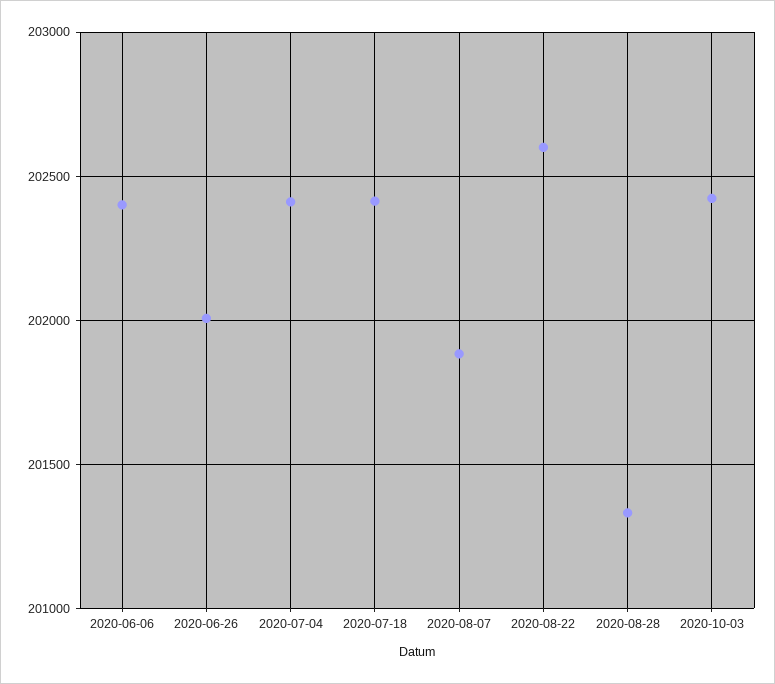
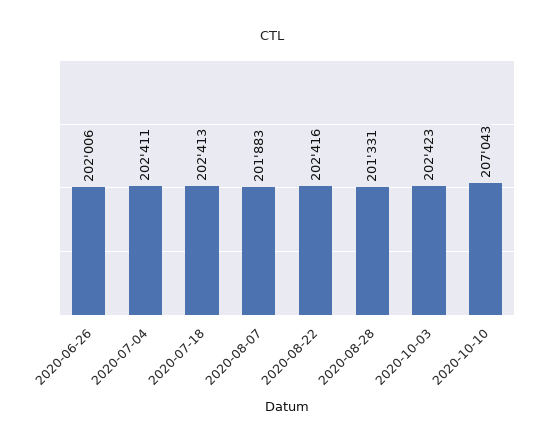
2020-06-06: 202400 -> none
2020-08-22: 202600 -> 202416
2020-10-10: none -> 207043

